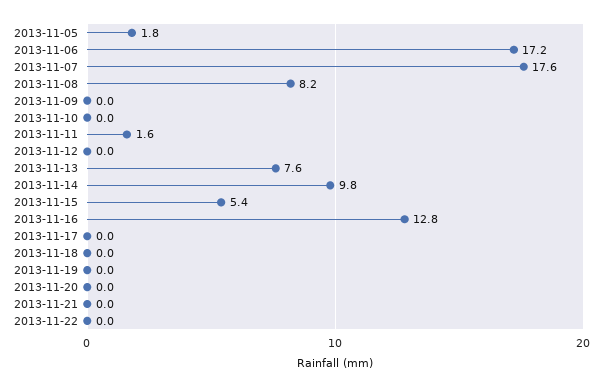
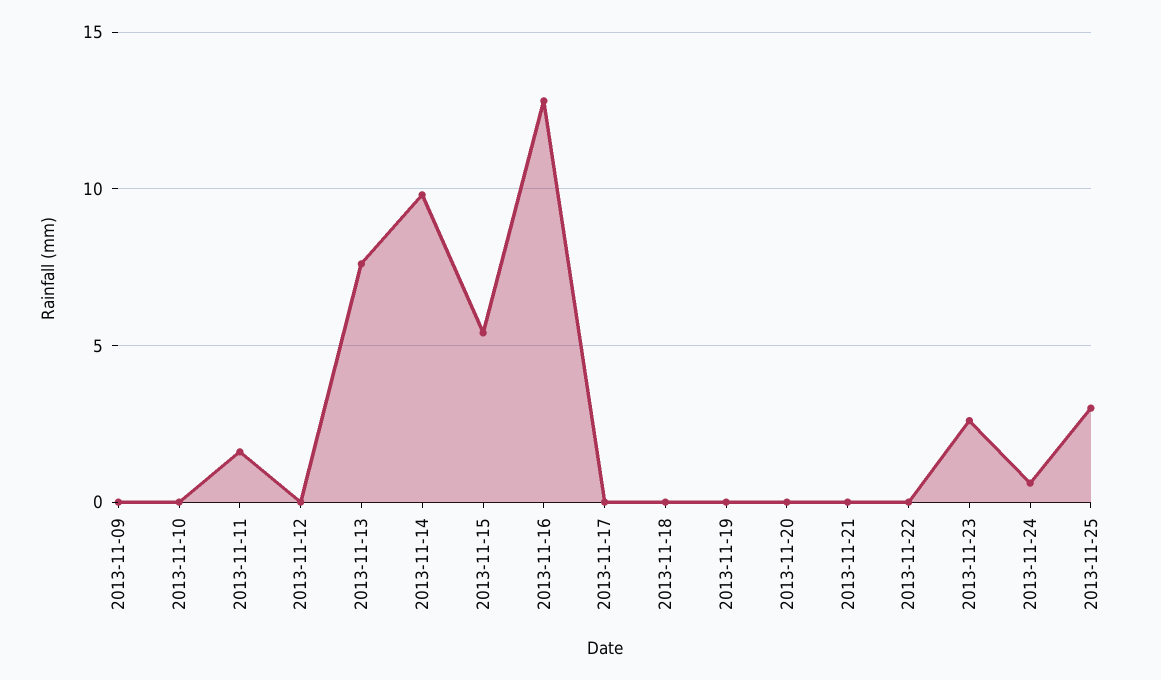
2013-11-05: 1.8 -> none
2013-11-06: 17.2 -> none
2013-11-07: 17.6 -> none
2013-11-08: 8.2 -> none
2013-11-23: none -> 2.5
2013-11-24: none -> 0.5
2013-11-25: none -> 3

